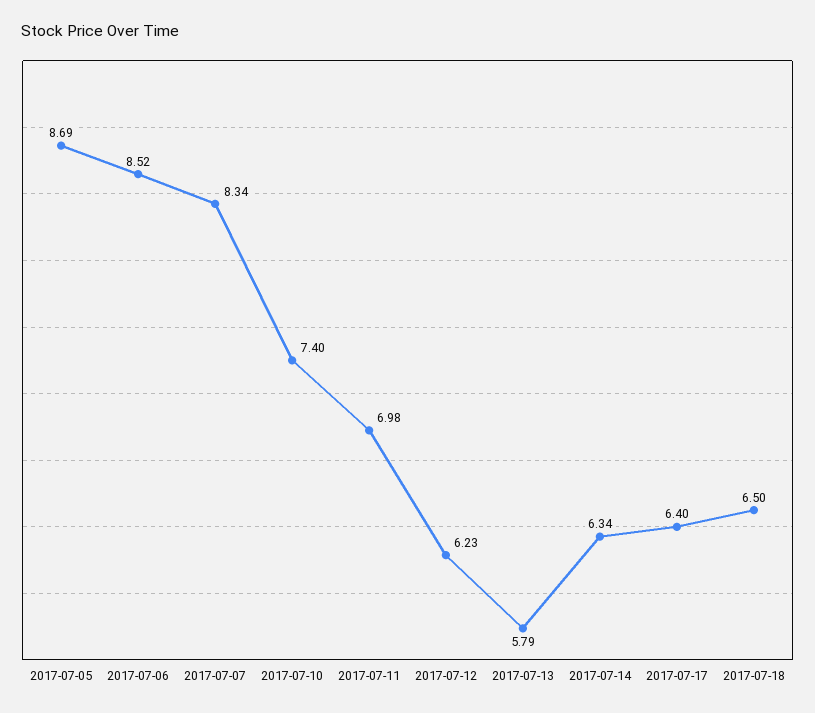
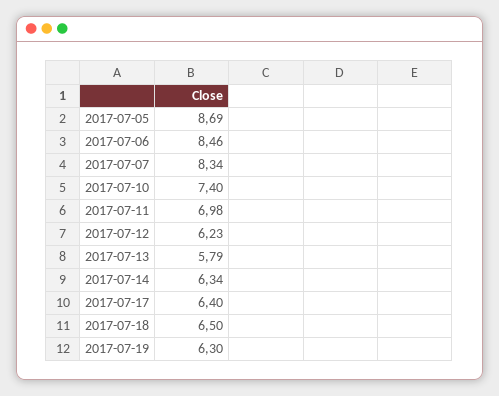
2017-07-06: 8.52 -> 8.46
2017-07-19: none -> 6.3

